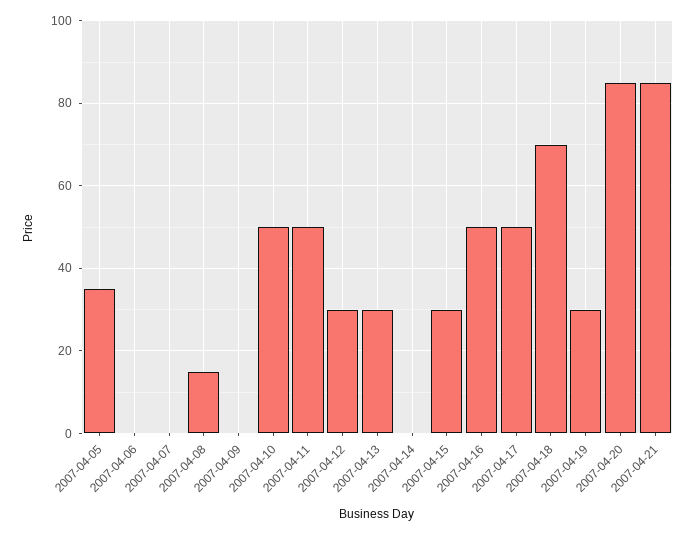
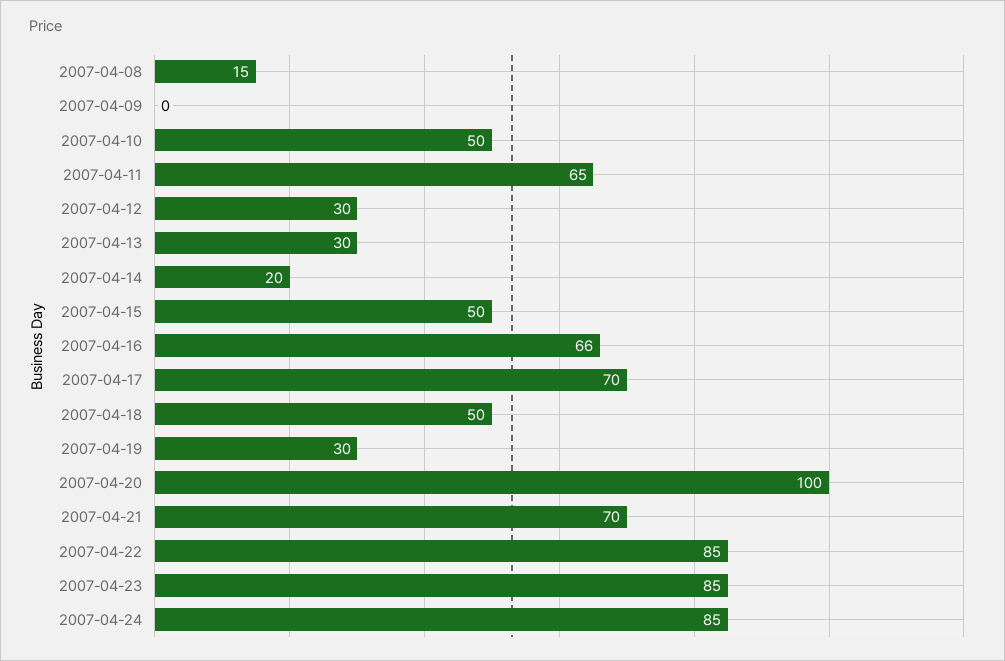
2007-04-05: 35 -> none
2007-04-06: 0 -> none
2007-04-07: 0 -> none
2007-04-11: 50 -> 65
2007-04-14: 0 -> 20
2007-04-15: 30 -> 50
2007-04-16: 50 -> 66
2007-04-17: 50 -> 70
2007-04-18: 70 -> 50
2007-04-20: 85 -> 100
2007-04-21: 85 -> 70
2007-04-22: none -> 85
2007-04-23: none -> 85
2007-04-24: none -> 85

